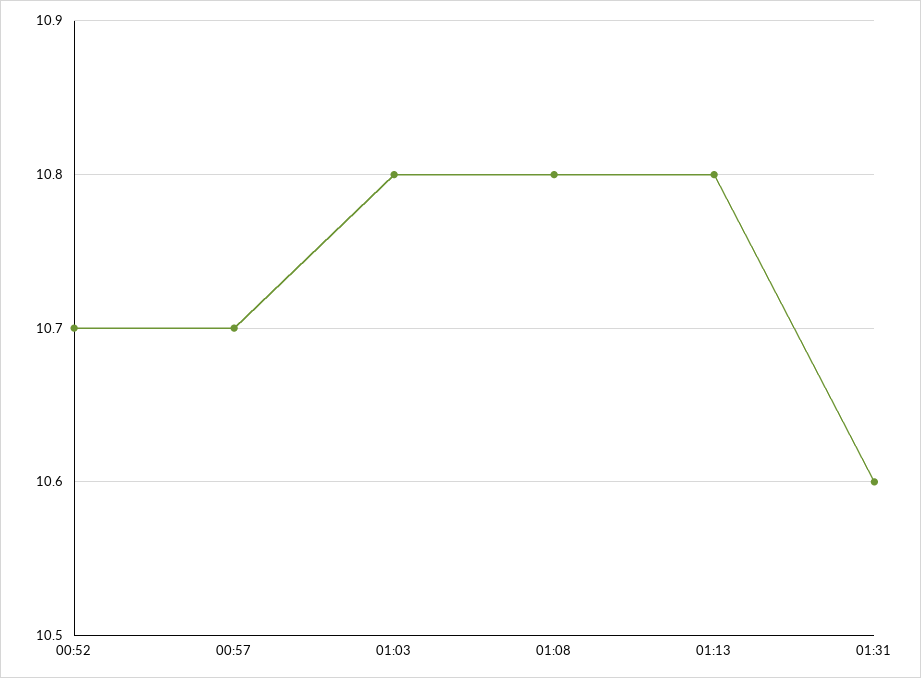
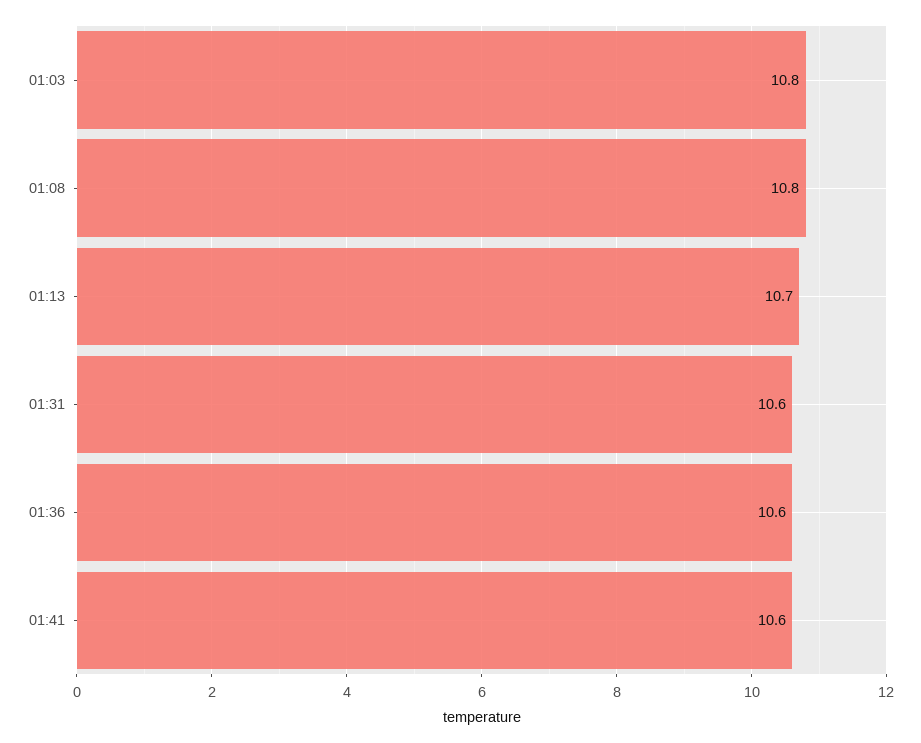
00:52: 10.7 -> none
00:57: 10.7 -> none
01:13: 10.8 -> 10.7
01:36: none -> 10.6
01:41: none -> 10.6

